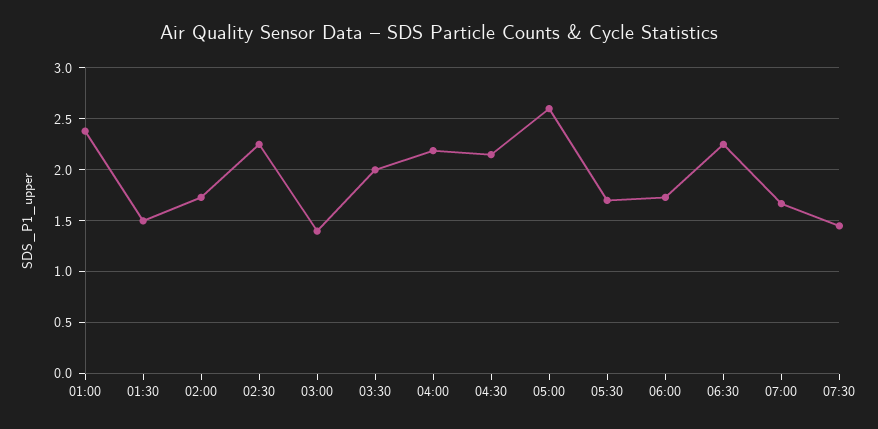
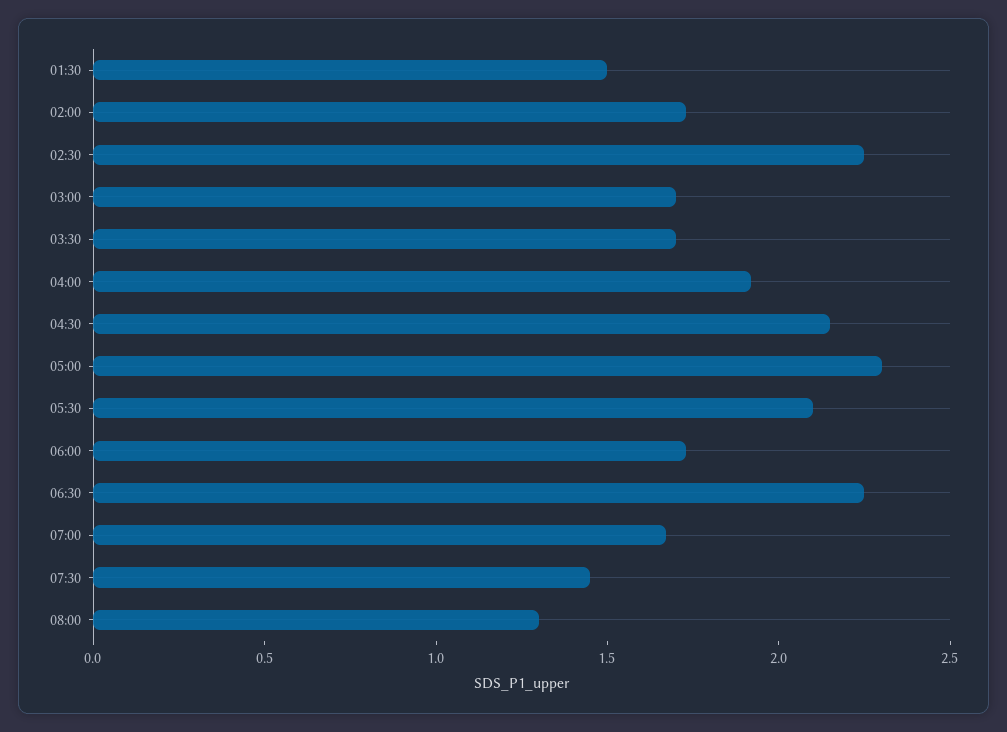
01:00: 2.4 -> none
03:00: 1.4 -> 1.7
03:30: 2 -> 1.7
04:00: 2.2 -> 1.9
05:00: 2.6 -> 2.3
05:30: 1.7 -> 2.1
08:00: none -> 1.3

